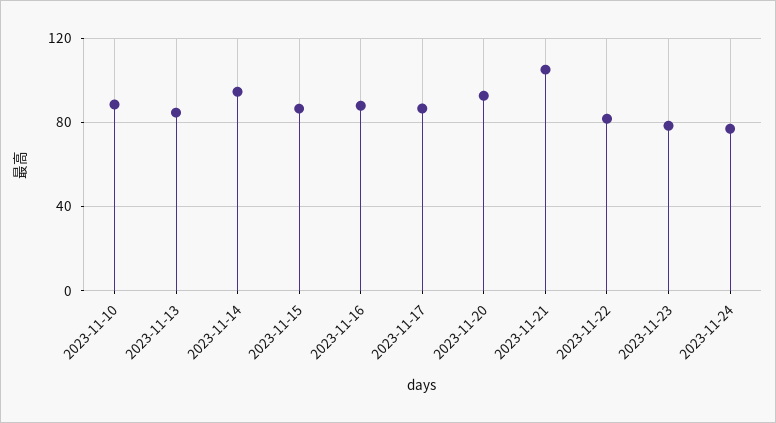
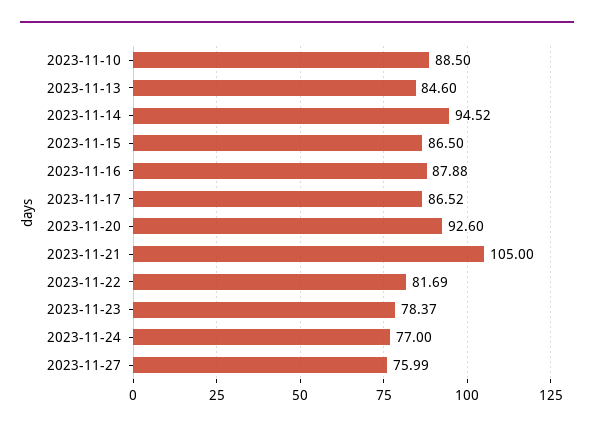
2023-11-27: none -> 75.99

